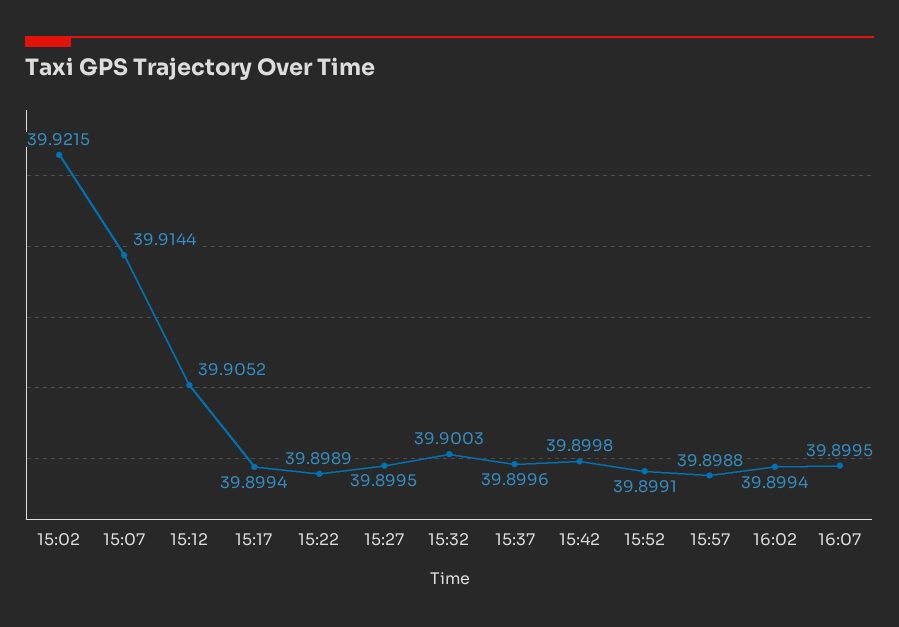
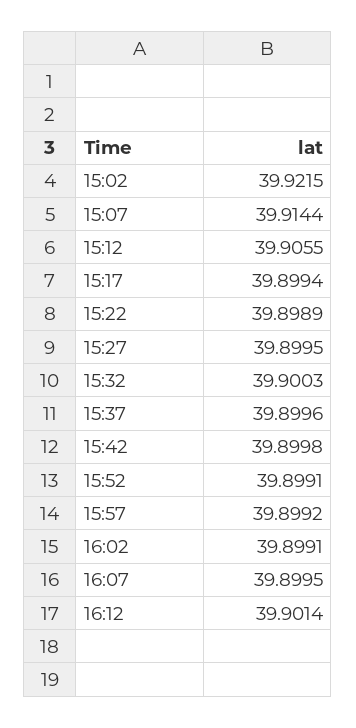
15:12: 39.9052 -> 39.9055
15:57: 39.8988 -> 39.8992
16:02: 39.8994 -> 39.8991
16:12: none -> 39.9014

